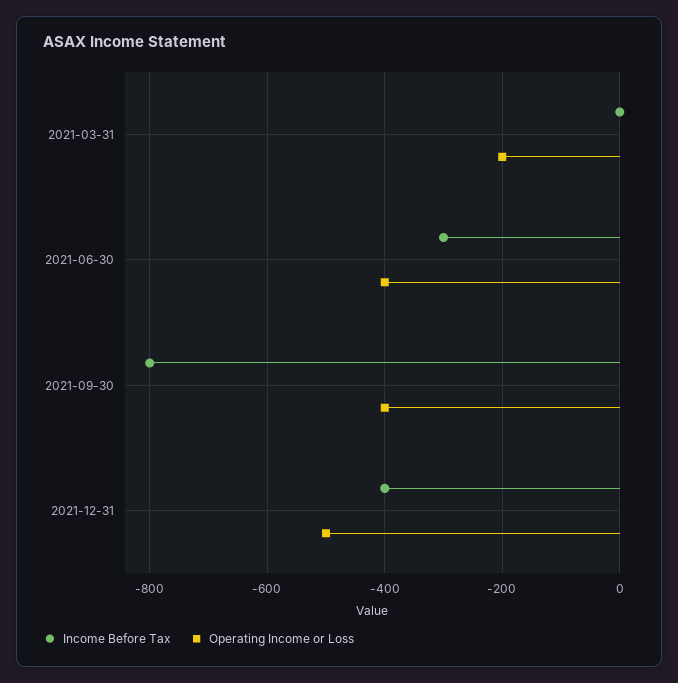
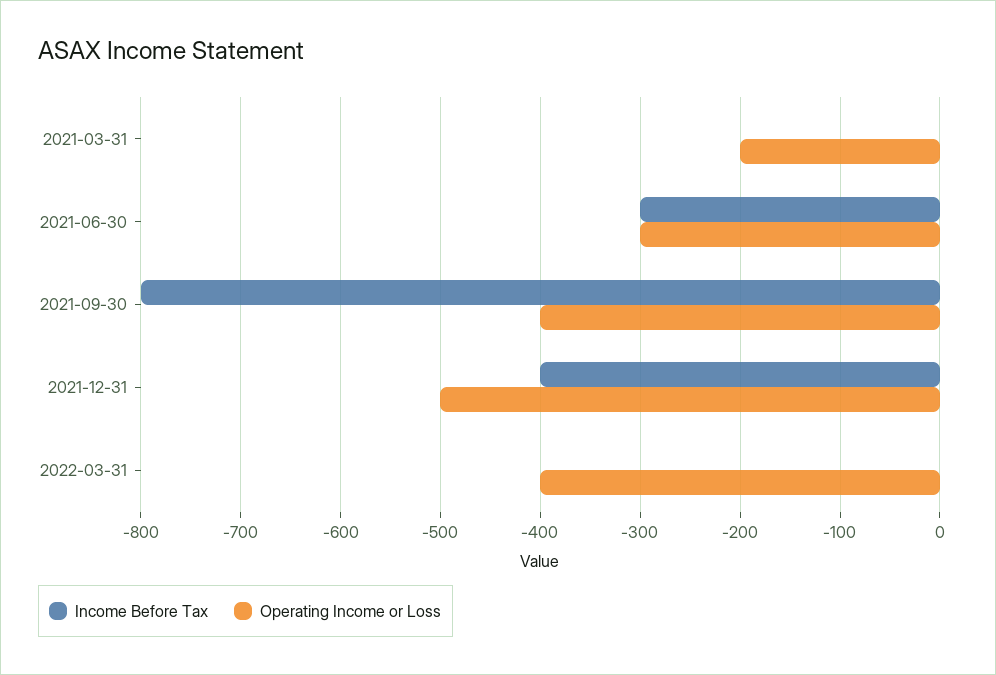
Operating Income or Loss, 2021-06-30: -400 -> -300
Income Before Tax, 2022-03-31: none -> 0
Operating Income or Loss, 2022-03-31: none -> -400

